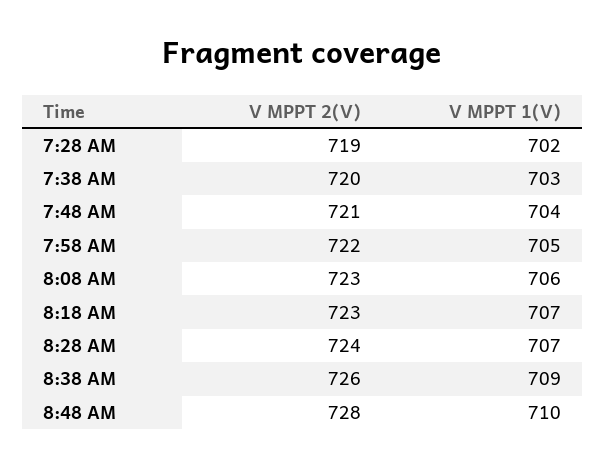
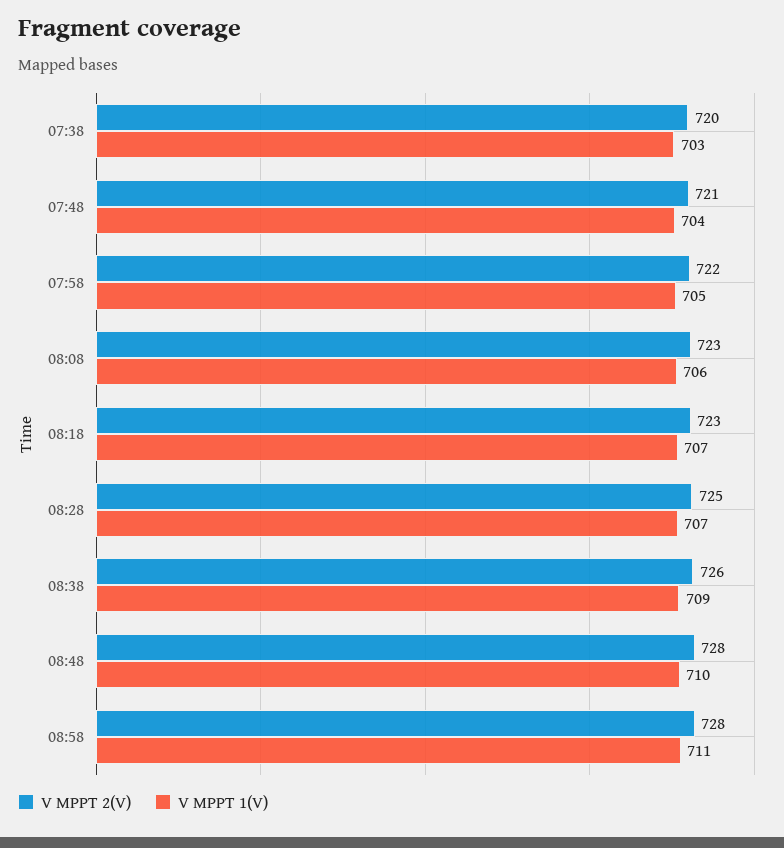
V MPPT 2(V), 7:28 AM: 719 -> none
V MPPT 1(V), 7:28 AM: 702 -> none
V MPPT 2(V), 8:28 AM: 724 -> 725
V MPPT 2(V), 08:58: none -> 728
V MPPT 1(V), 08:58: none -> 711

